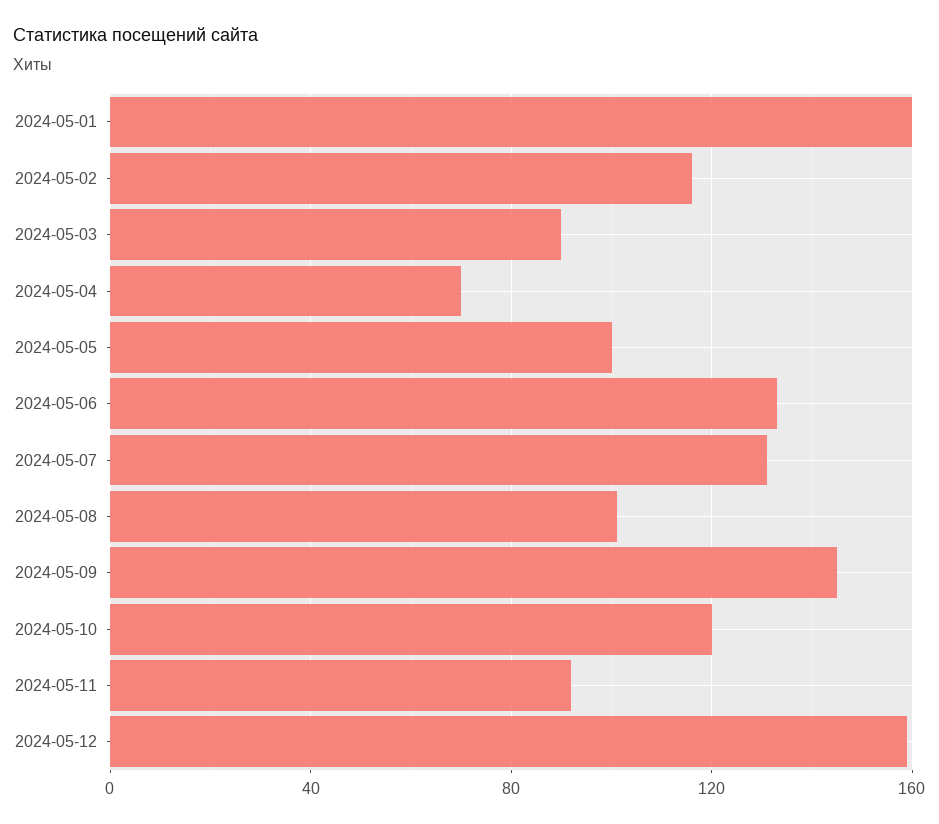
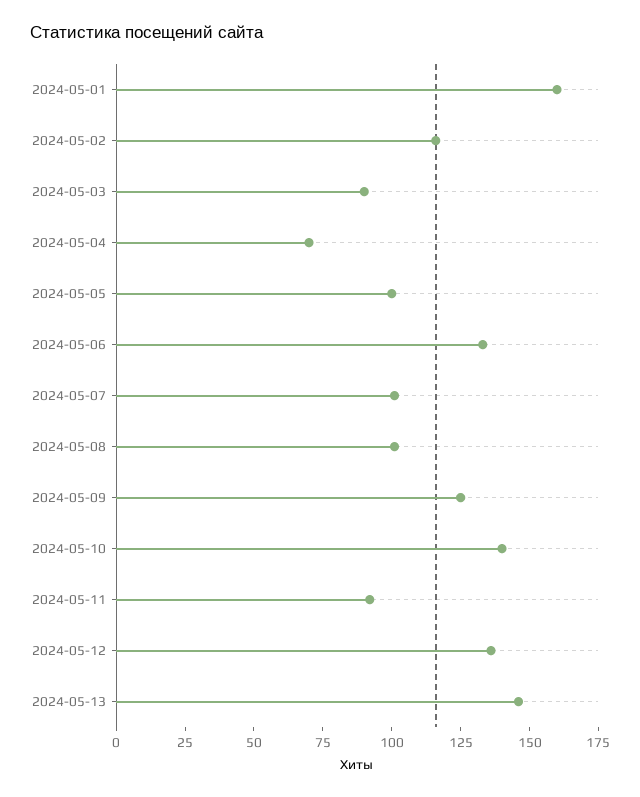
2024-05-07: 130 -> 100
2024-05-09: 145 -> 125
2024-05-10: 120 -> 140
2024-05-12: 160 -> 135
2024-05-13: none -> 145

